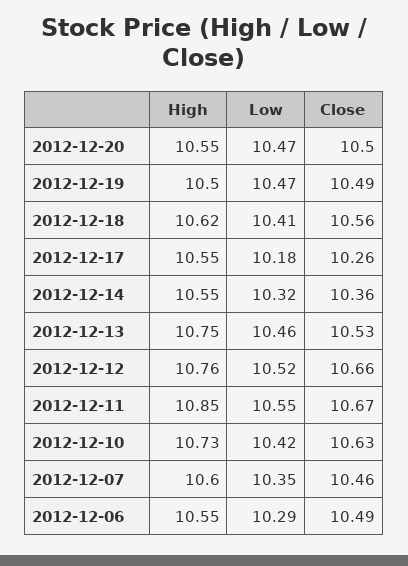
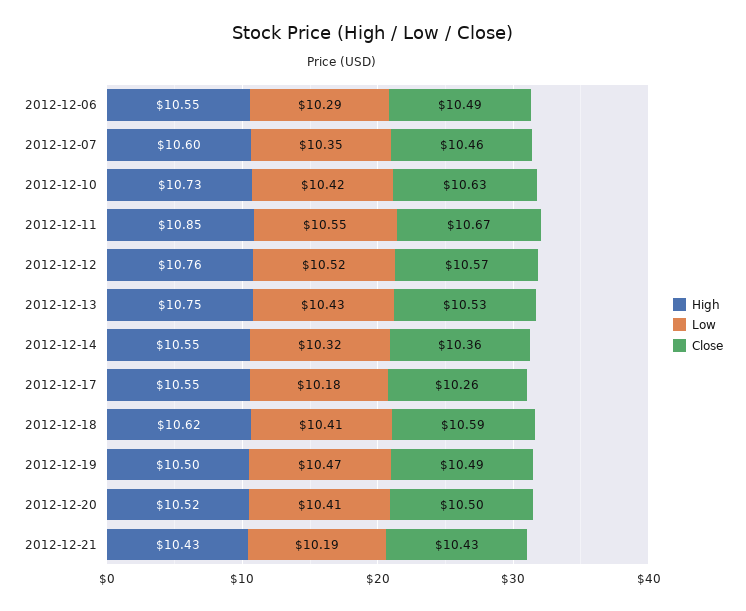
High, 2012-12-20: 10.55 -> 10.52
Low, 2012-12-20: 10.47 -> 10.41
Close, 2012-12-18: 10.56 -> 10.59
Low, 2012-12-13: 10.46 -> 10.43
Close, 2012-12-12: 10.66 -> 10.57
High, 2012-12-21: none -> 10.43
Low, 2012-12-21: none -> 10.19
Close, 2012-12-21: none -> 10.43

